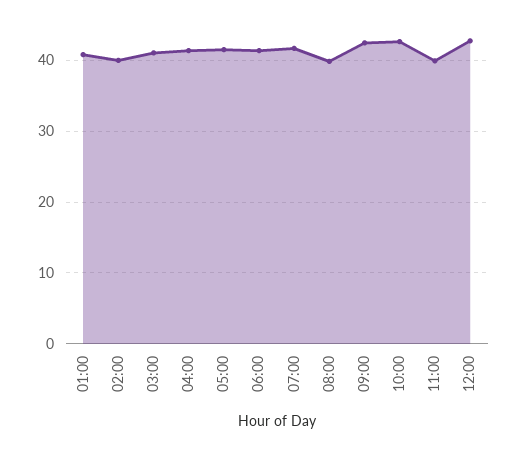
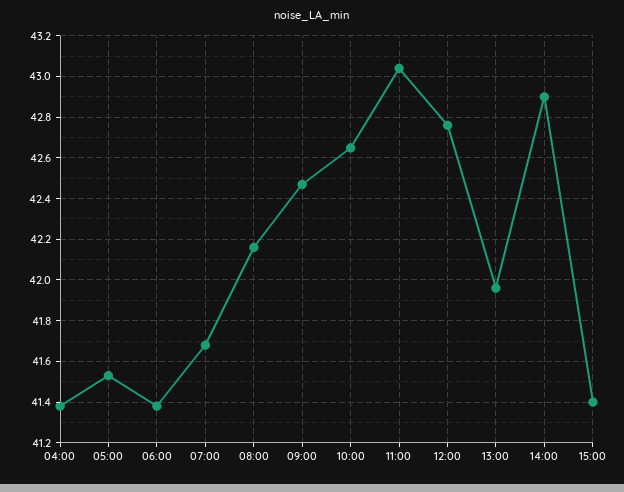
01:00: 41 -> none
02:00: 40 -> none
03:00: 41 -> none
08:00: 40 -> 42.15
11:00: 40 -> 43.05
13:00: none -> 41.95
14:00: none -> 42.9
15:00: none -> 41.4

